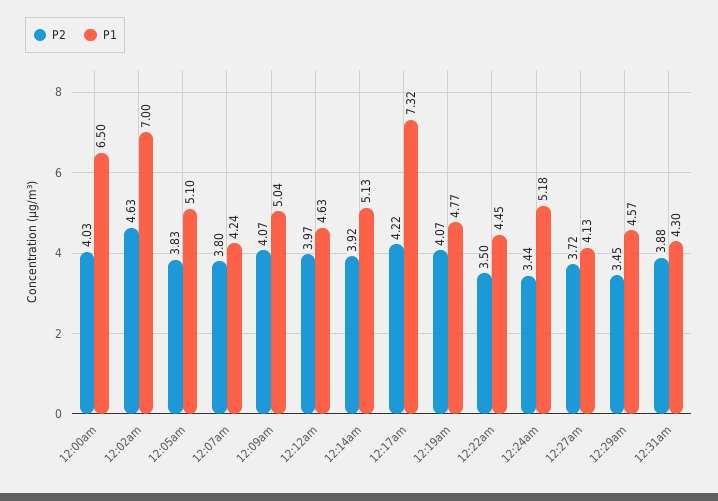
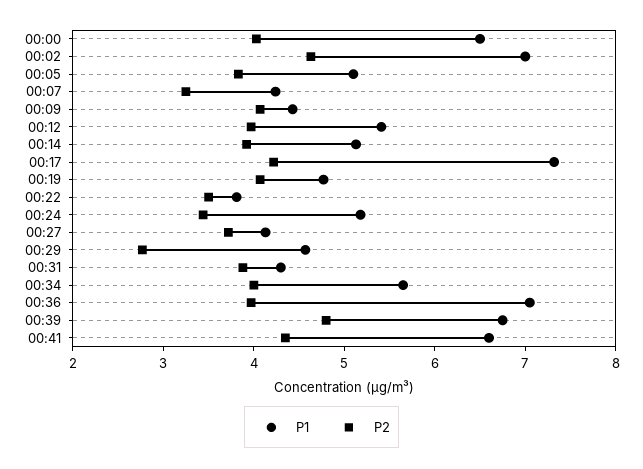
P2, 12:07am: 3.8 -> 3.2
P1, 12:09am: 5.04 -> 4.4
P1, 12:12am: 4.63 -> 5.4
P1, 12:22am: 4.45 -> 3.8
P2, 12:29am: 3.45 -> 2.8
P1, 00:34: none -> 5.6
P2, 00:34: none -> 4
P1, 00:36: none -> 7
P2, 00:36: none -> 4
P1, 00:39: none -> 6.8
P2, 00:39: none -> 4.8
P1, 00:41: none -> 6.6
P2, 00:41: none -> 4.4

